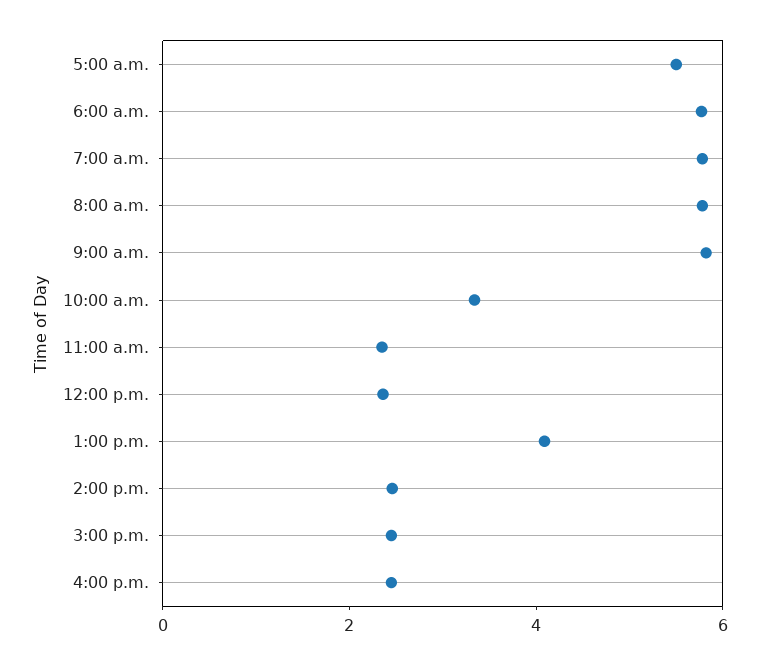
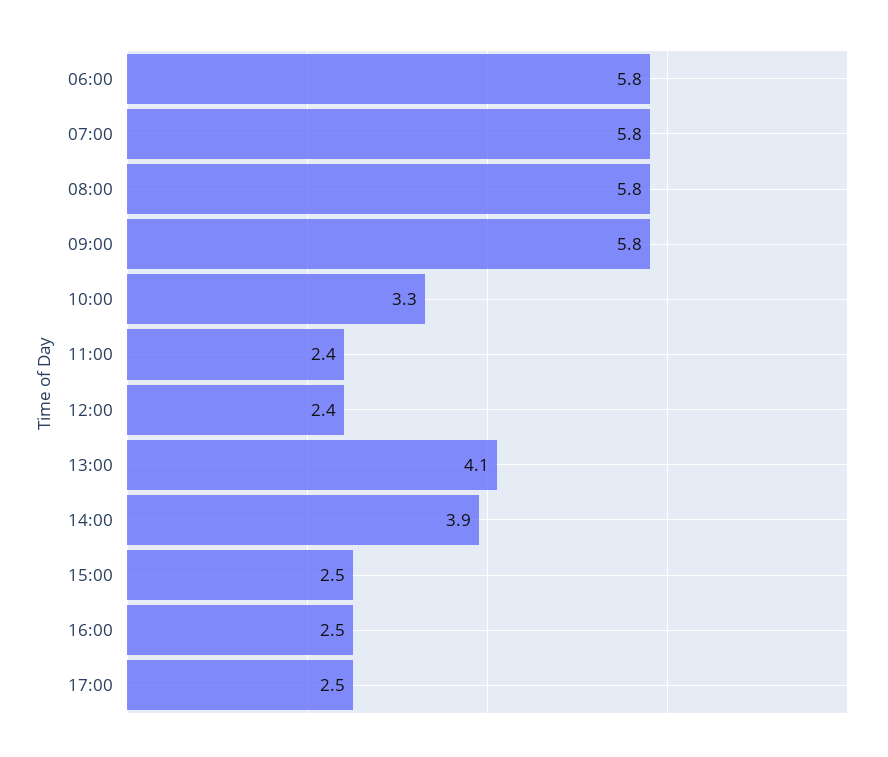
5:00 a.m.: 5.5 -> none
2:00 p.m.: 2.5 -> 3.9
17:00: none -> 2.5

